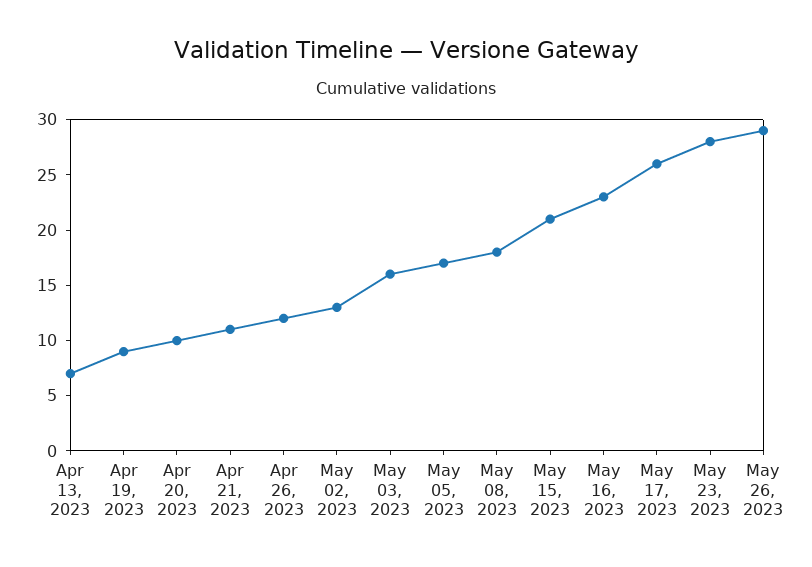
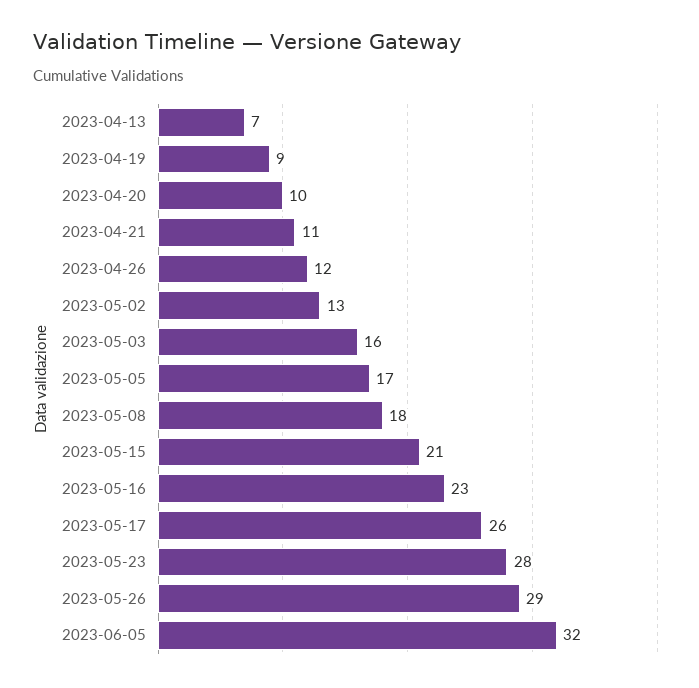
2023-06-05: none -> 32

